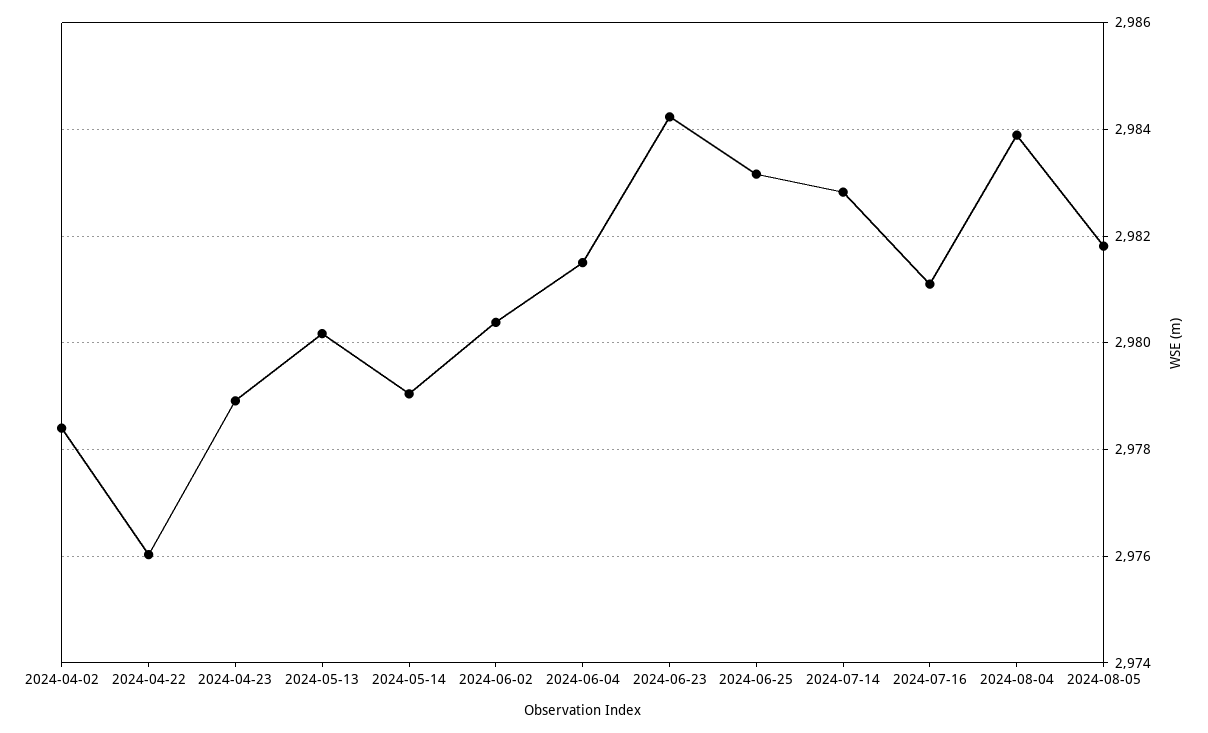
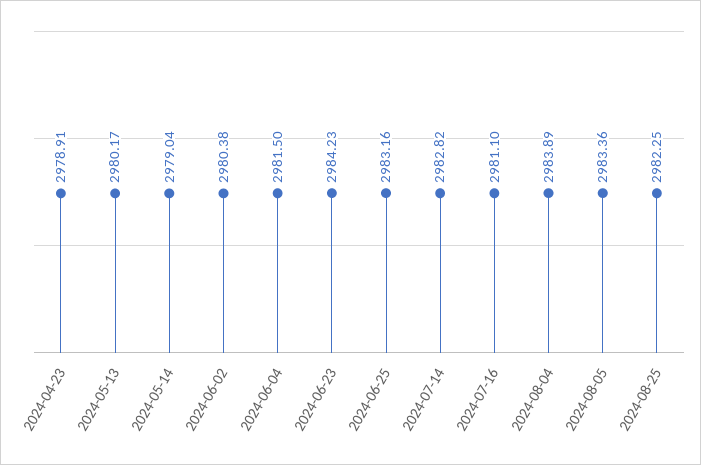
2024-04-02: 2978.4 -> none
2024-04-22: 2976 -> none
2024-08-05: 2981.8 -> 2983.36
2024-08-25: none -> 2982.25

